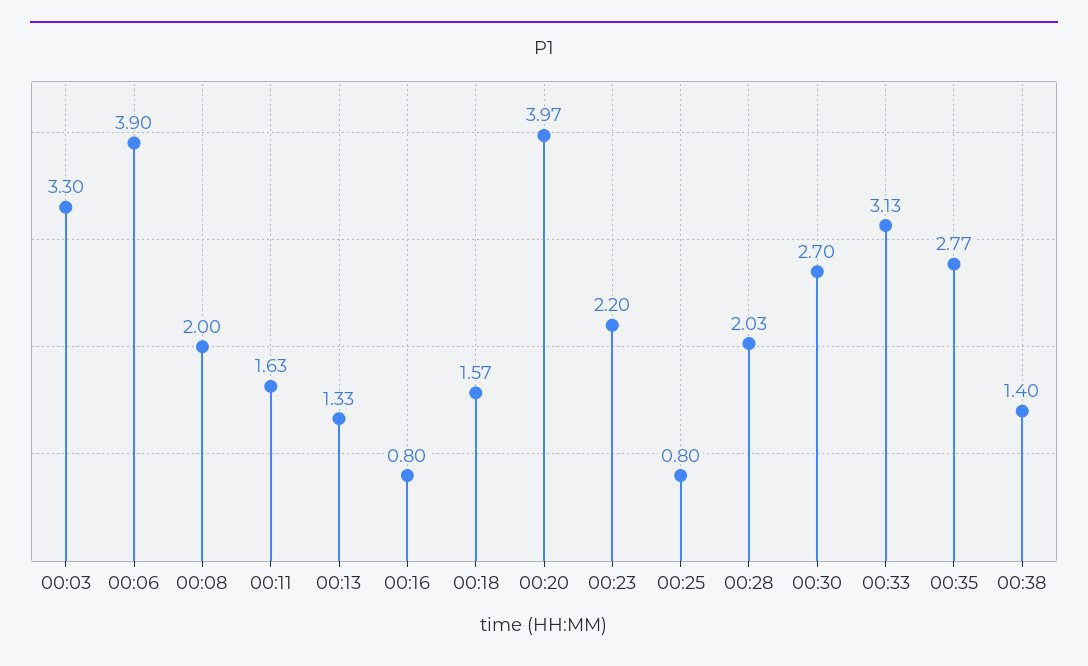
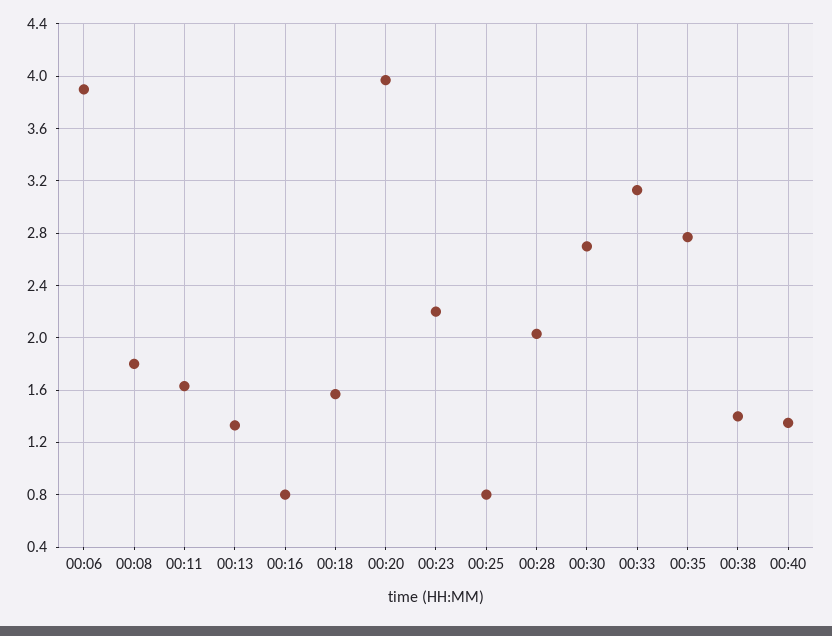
00:03: 3.3 -> none
00:08: 2 -> 1.8
00:40: none -> 1.35

